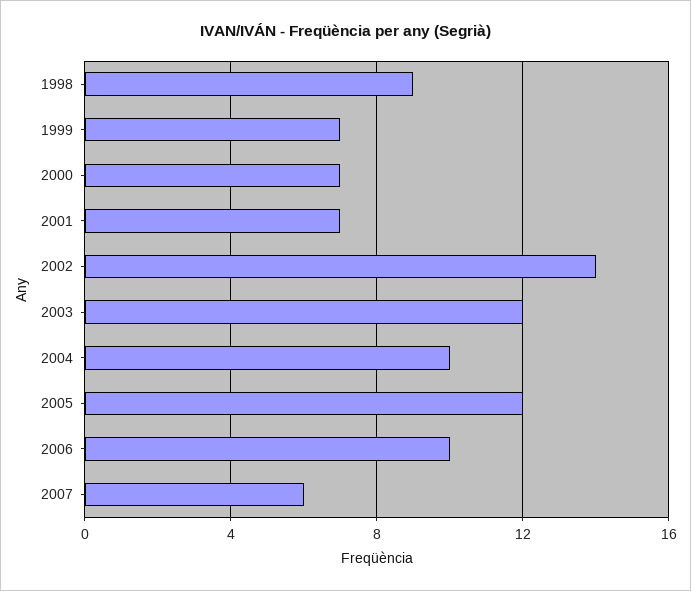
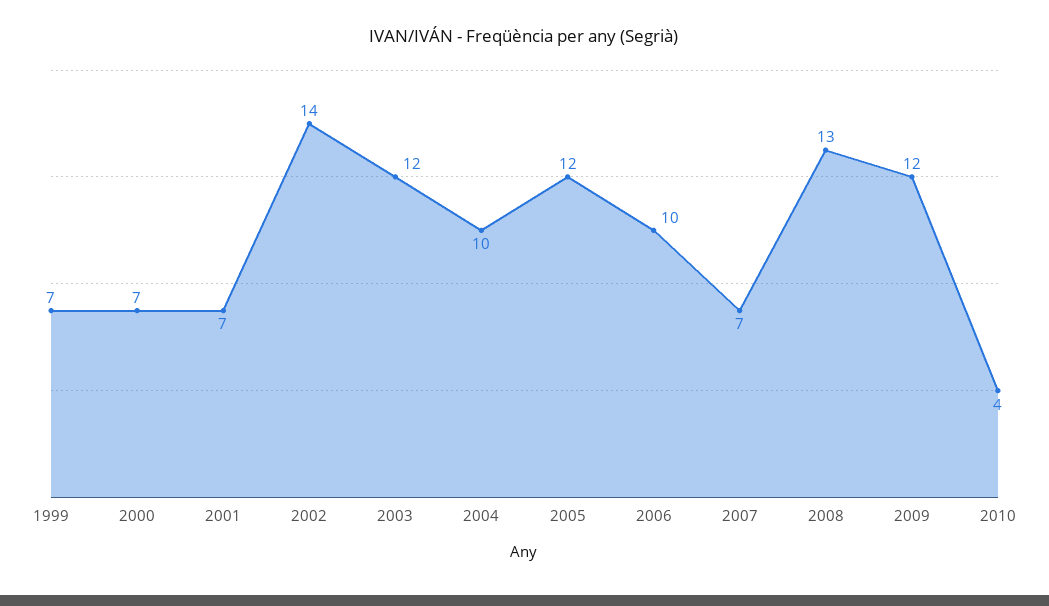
1998: 9 -> none
2007: 6 -> 7
2008: none -> 13
2009: none -> 12
2010: none -> 4

